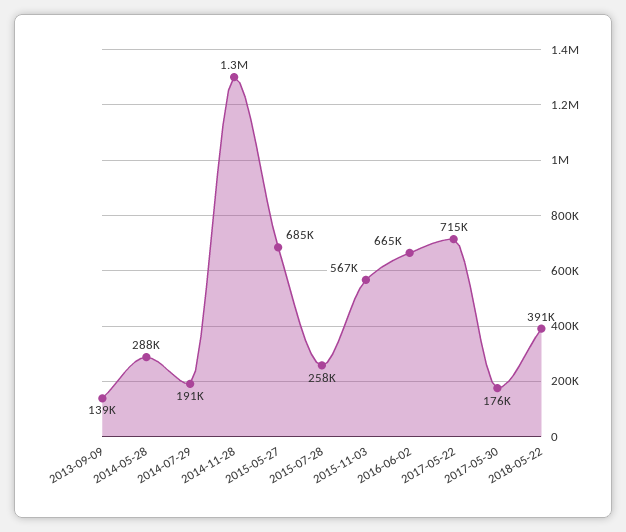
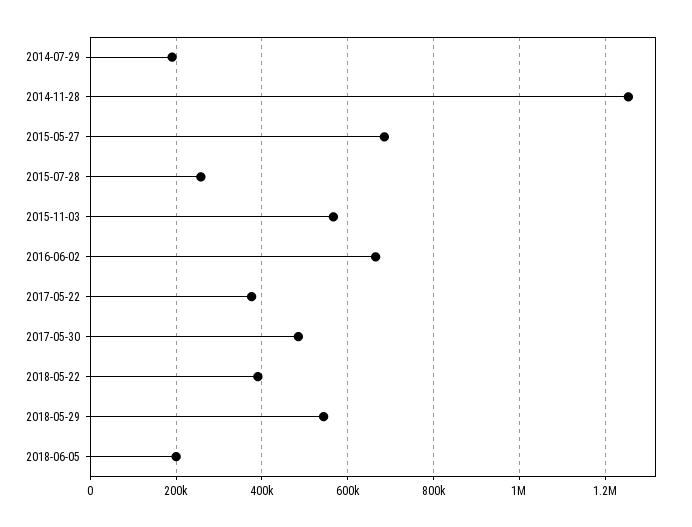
2013-09-09: 139000 -> none
2014-05-28: 288000 -> none
2017-05-22: 715000 -> 380000
2017-05-30: 176000 -> 480000
2018-05-29: none -> 540000
2018-06-05: none -> 200000

